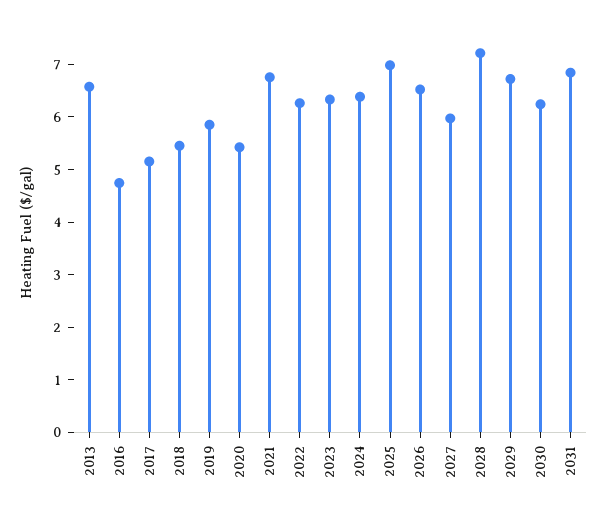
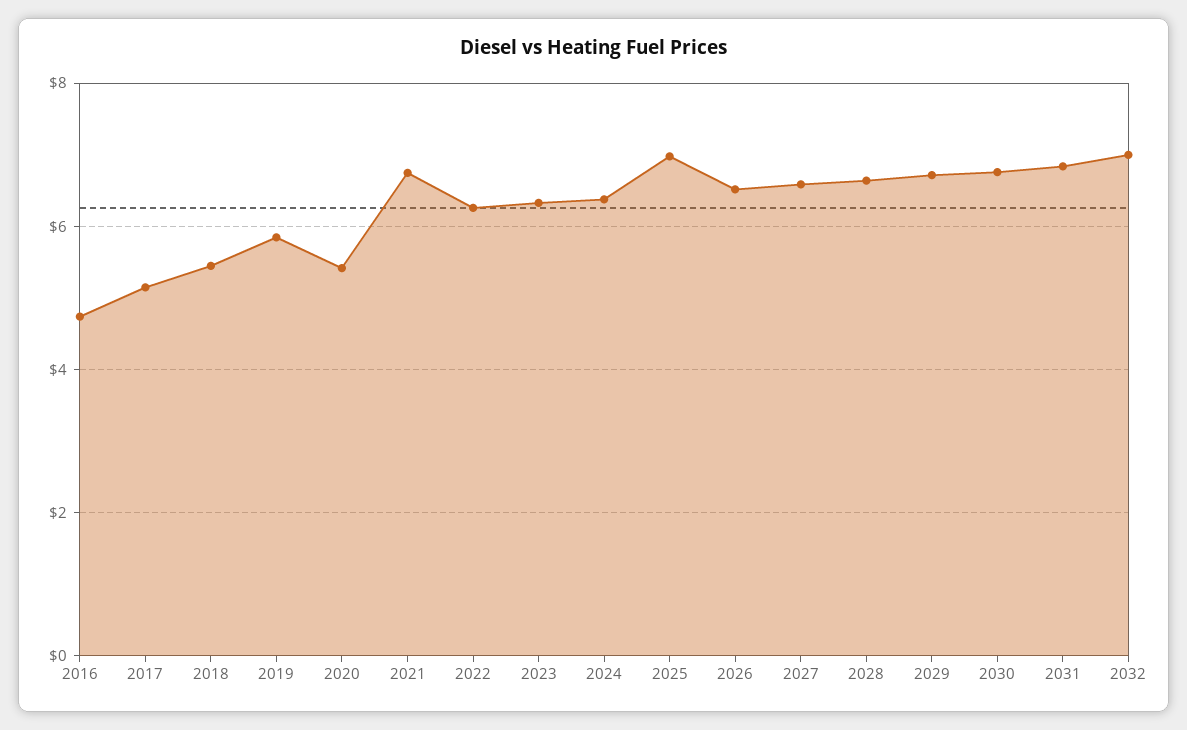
2013: 6.6 -> none
2027: 6 -> 6.6
2028: 7.2 -> 6.6
2030: 6.2 -> 6.8
2032: none -> 7

